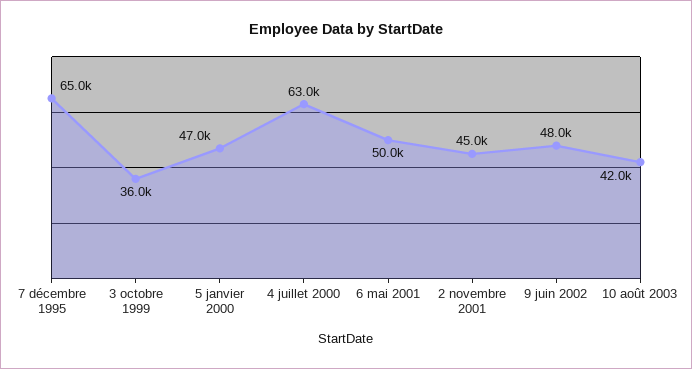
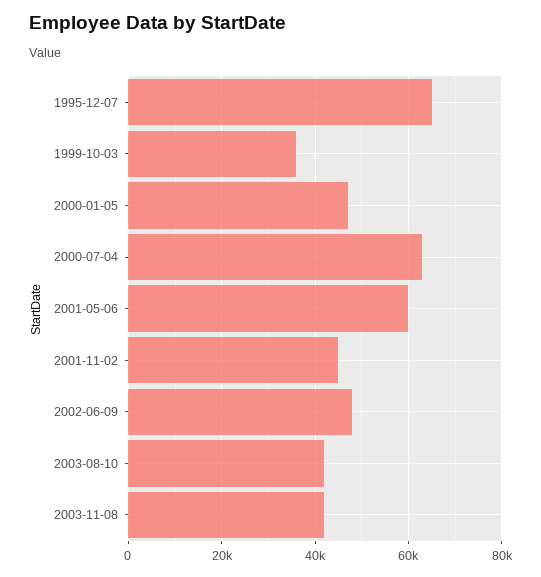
6 mai 2001: 50000 -> 60000
2003-11-08: none -> 42000

